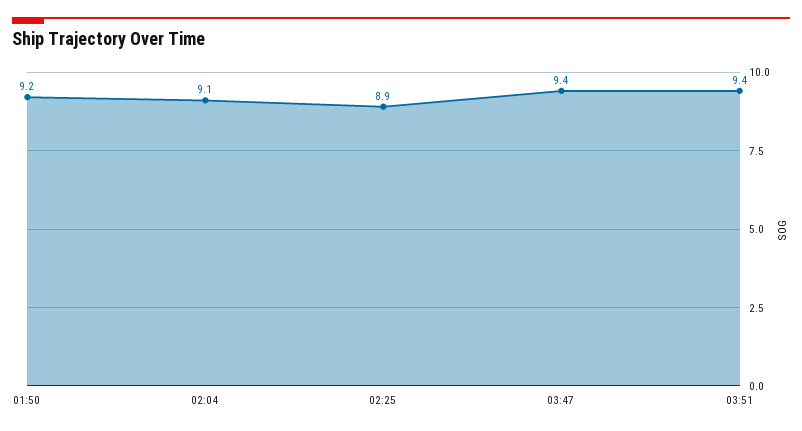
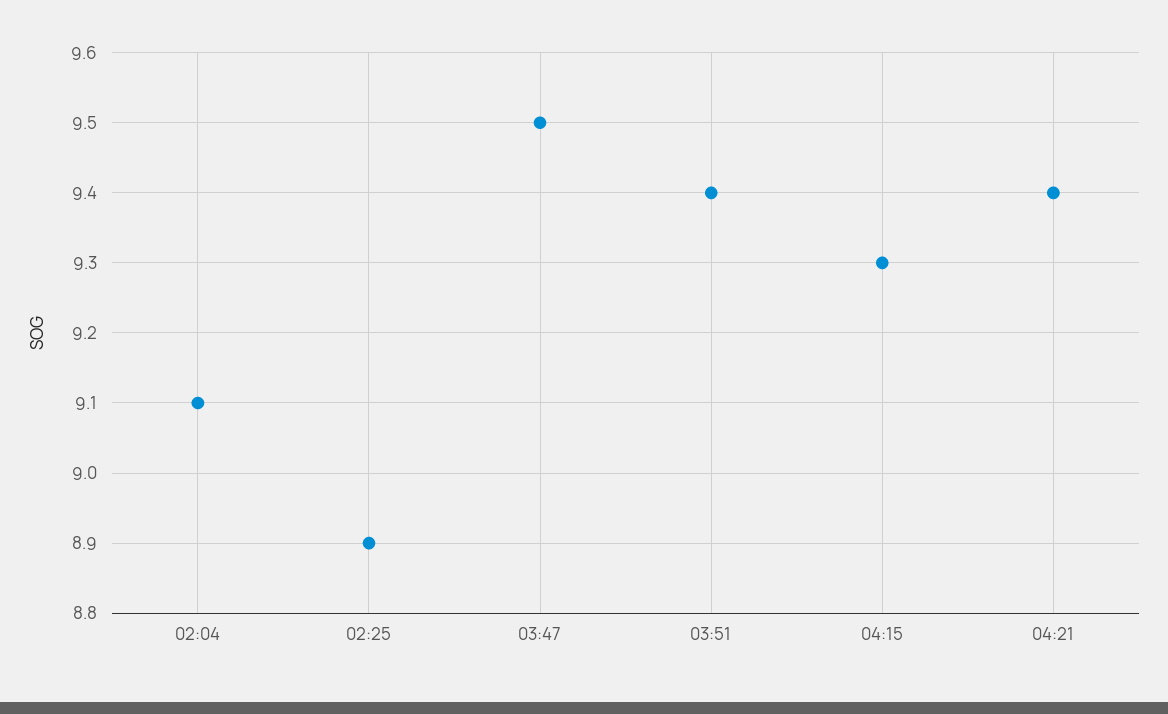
01:50: 9.2 -> none
03:47: 9.4 -> 9.5
04:15: none -> 9.3
04:21: none -> 9.4

